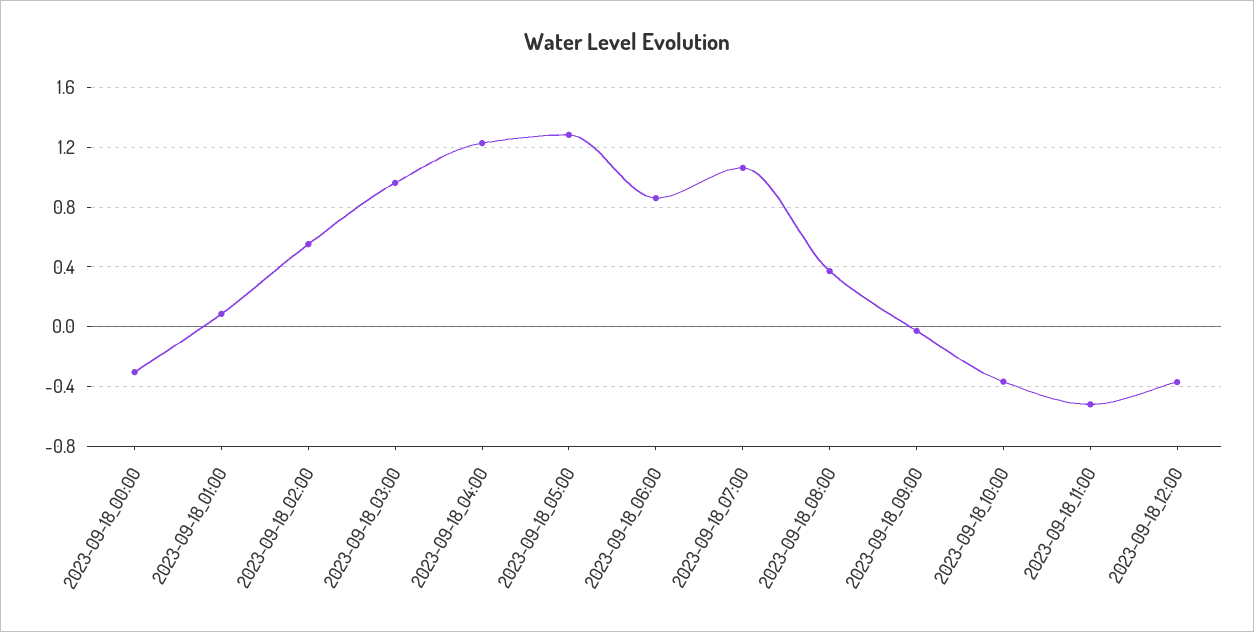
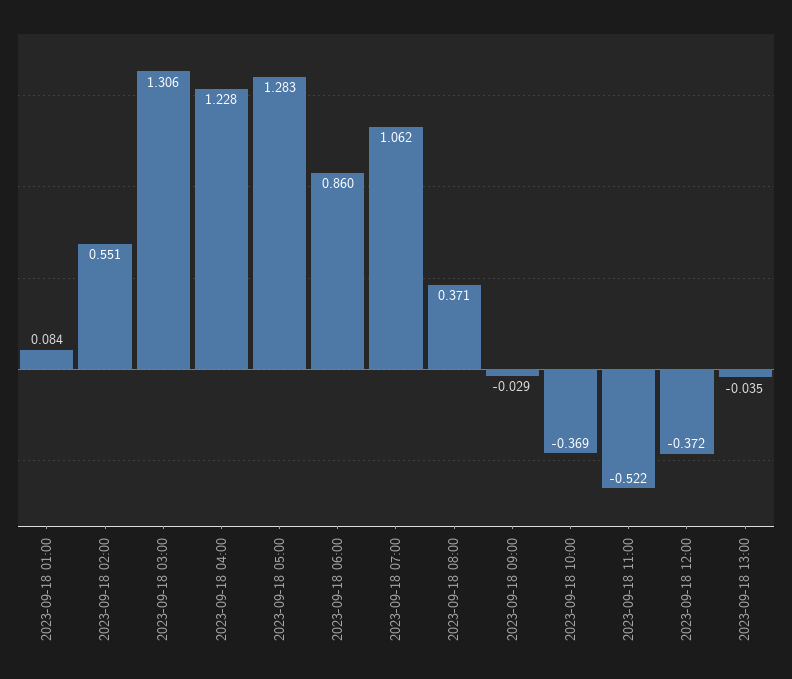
2023-09-18_00:00: -0.3 -> none
2023-09-18_03:00: 0.95 -> 1.306
2023-09-18 13:00: none -> -0.035

